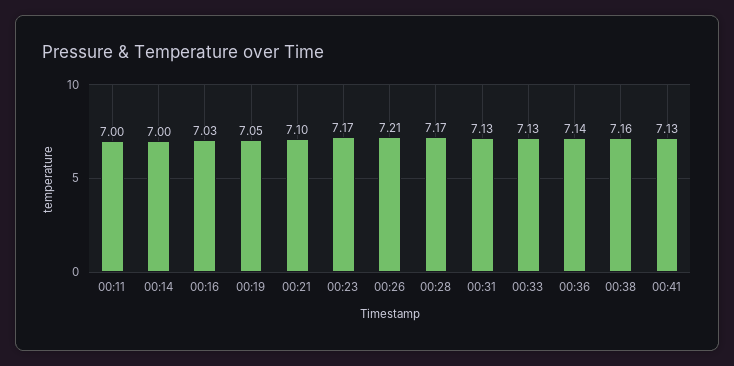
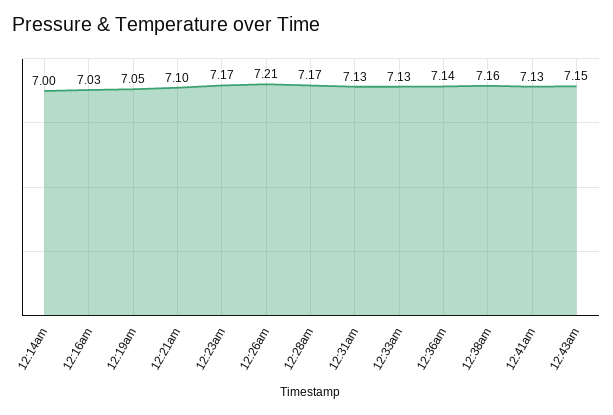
00:11: 7 -> none
12:43am: none -> 7.15

